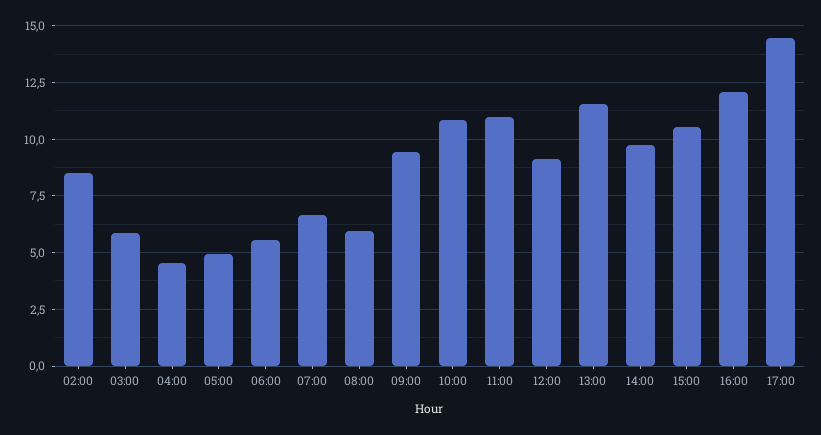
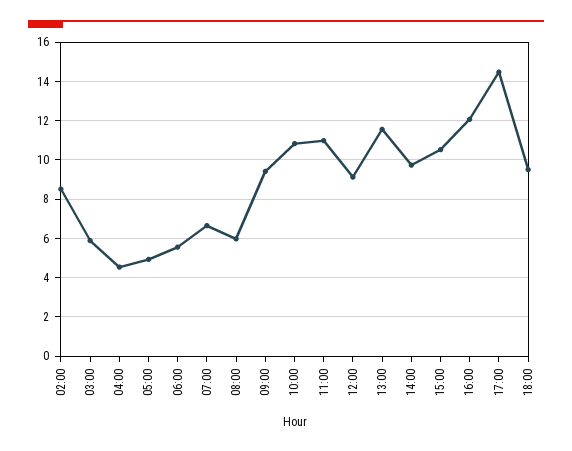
18:00: none -> 9.5

